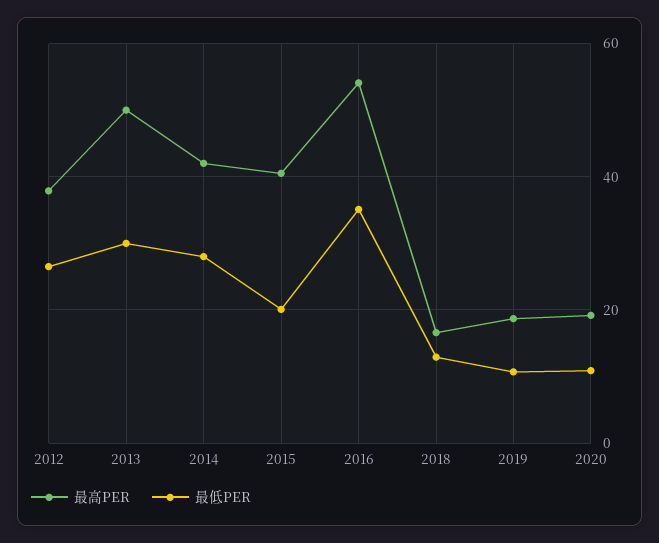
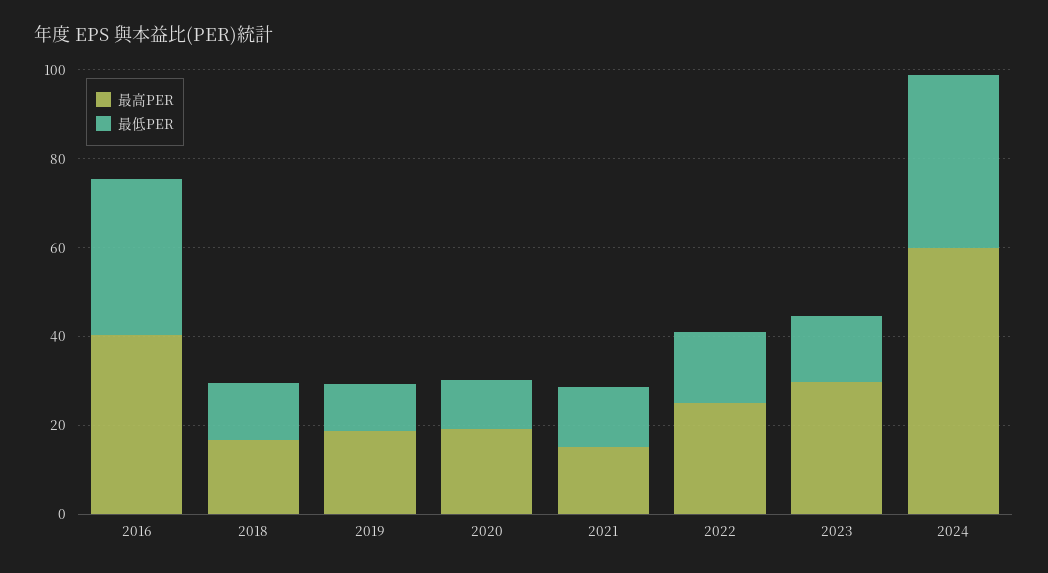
最高PER, 2012: 38 -> none
最低PER, 2012: 26 -> none
最高PER, 2013: 50 -> none
最低PER, 2013: 30 -> none
最高PER, 2014: 42 -> none
最低PER, 2014: 28 -> none
最高PER, 2015: 40 -> none
最低PER, 2015: 20 -> none
最高PER, 2016: 54 -> 40
最高PER, 2021: none -> 15
最低PER, 2021: none -> 15
最高PER, 2022: none -> 25
最低PER, 2022: none -> 15
最高PER, 2023: none -> 30
最低PER, 2023: none -> 15
最高PER, 2024: none -> 60
最低PER, 2024: none -> 40

